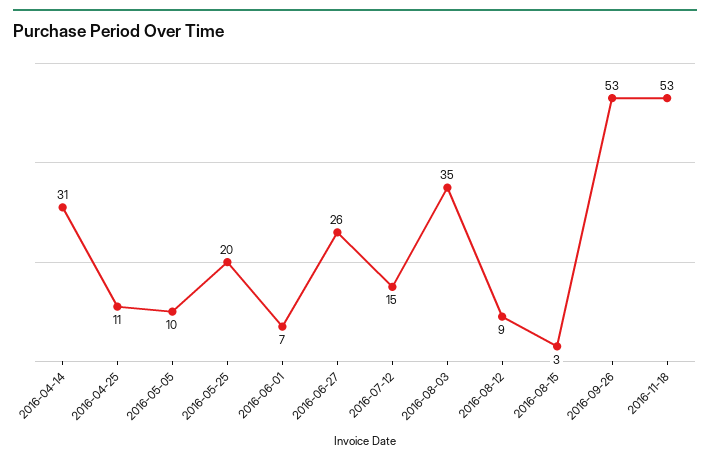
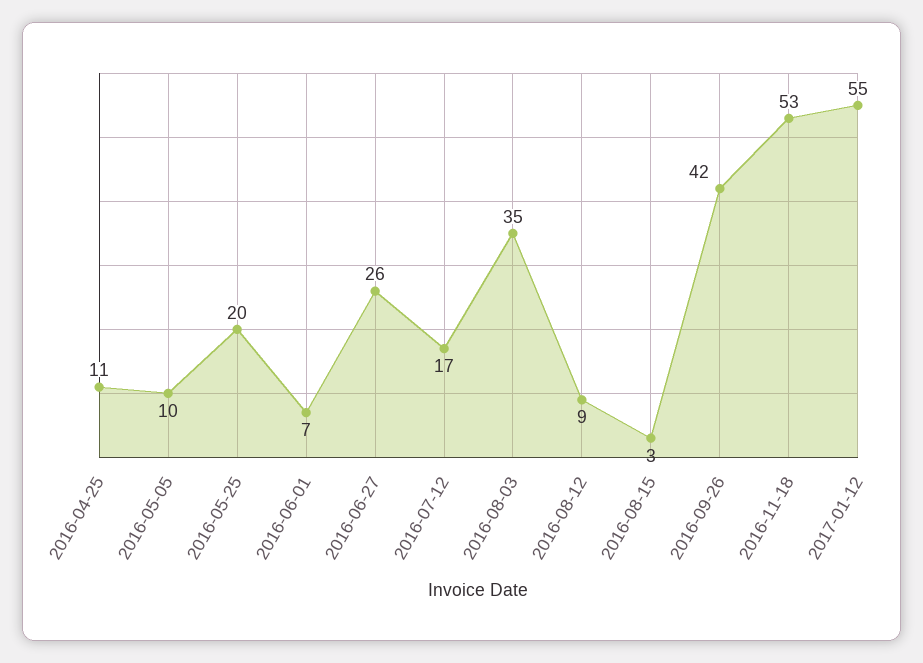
2016-04-14: 31 -> none
2016-07-12: 15 -> 17
2016-09-26: 53 -> 42
2017-01-12: none -> 55

